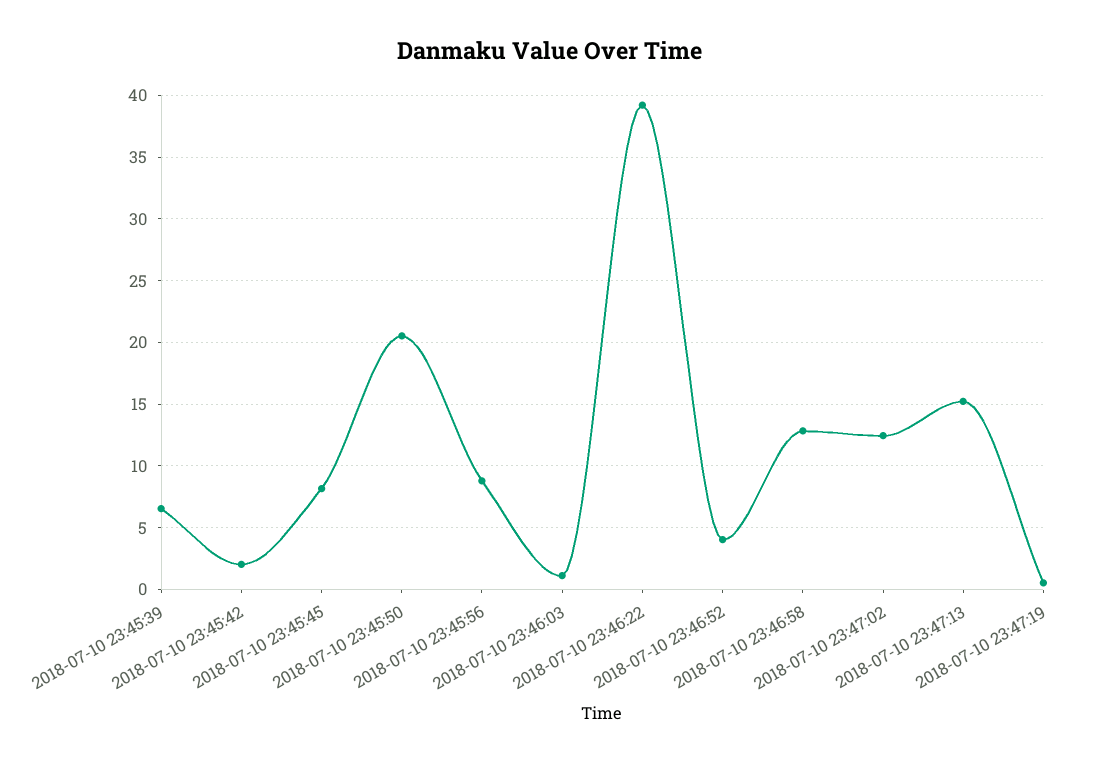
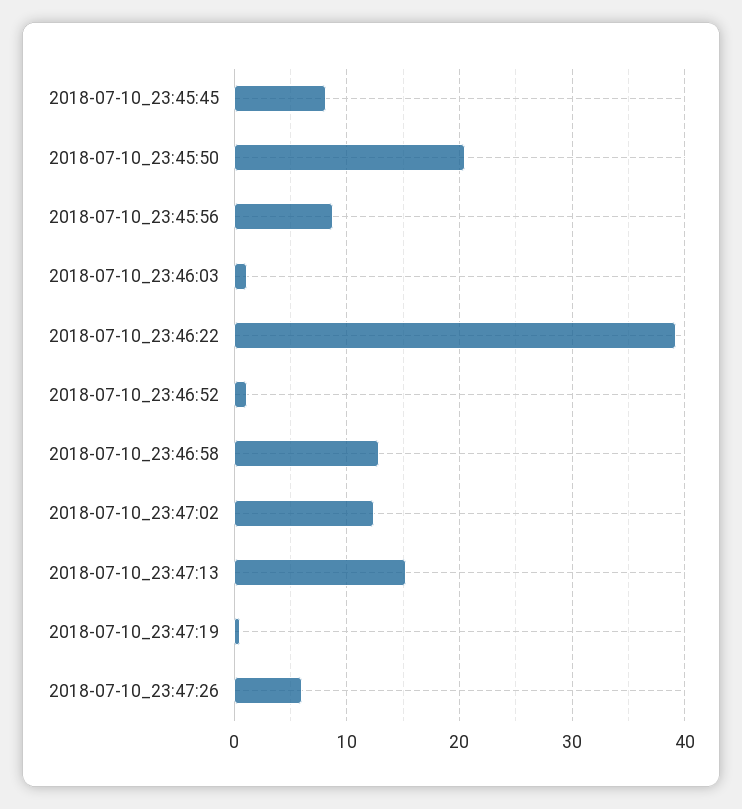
2018-07-10 23:45:39: 6.5 -> none
2018-07-10 23:45:42: 2 -> none
2018-07-10 23:46:52: 4 -> 1
2018-07-10_23:47:26: none -> 6

